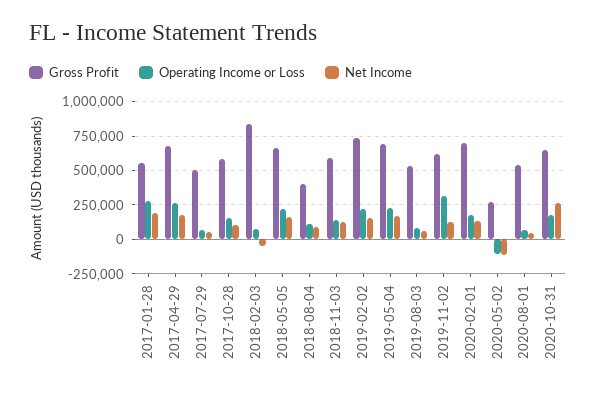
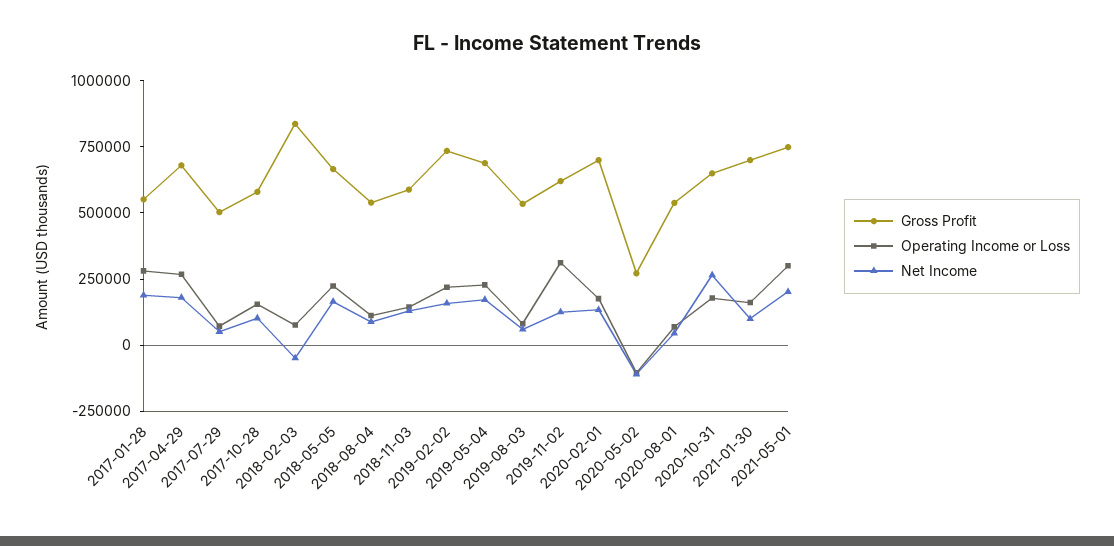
Gross Profit, 2018-08-04: 400000 -> 550000
Gross Profit, 2021-01-30: none -> 700000
Operating Income or Loss, 2021-01-30: none -> 150000
Net Income, 2021-01-30: none -> 100000
Gross Profit, 2021-05-01: none -> 750000
Operating Income or Loss, 2021-05-01: none -> 300000
Net Income, 2021-05-01: none -> 200000

